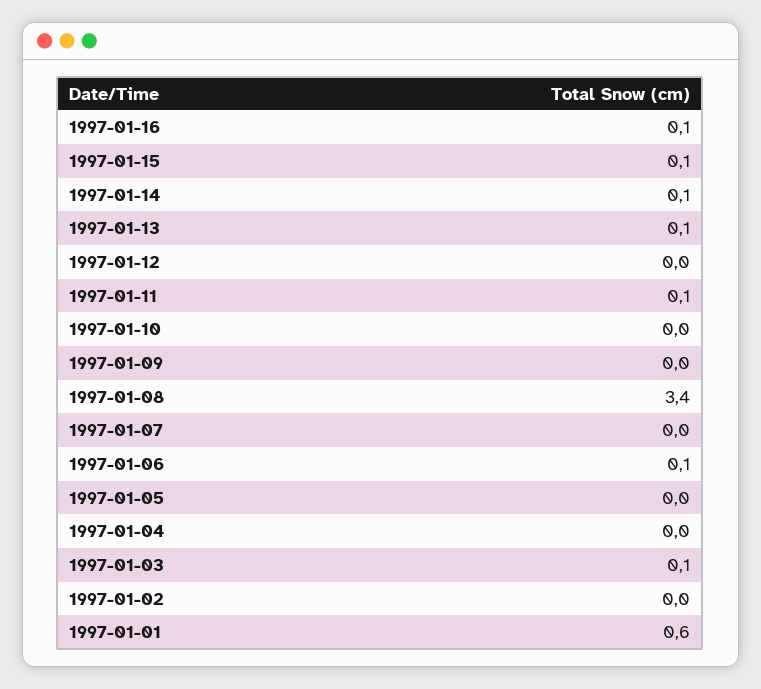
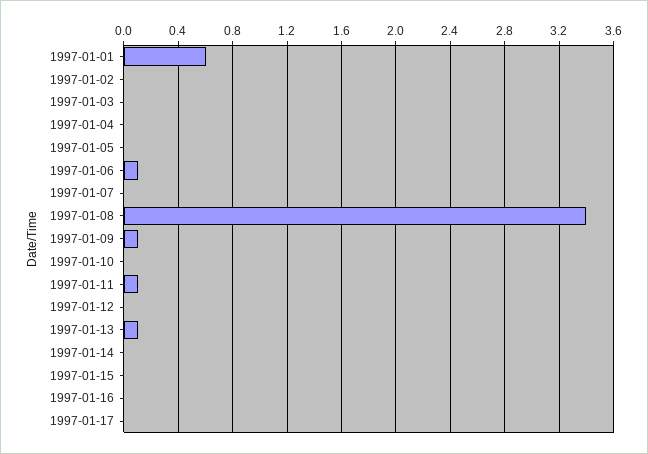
1997-01-16: 0.1 -> 0
1997-01-15: 0.1 -> 0
1997-01-14: 0.1 -> 0
1997-01-09: 0 -> 0.1
1997-01-03: 0.1 -> 0
1997-01-17: none -> 0

